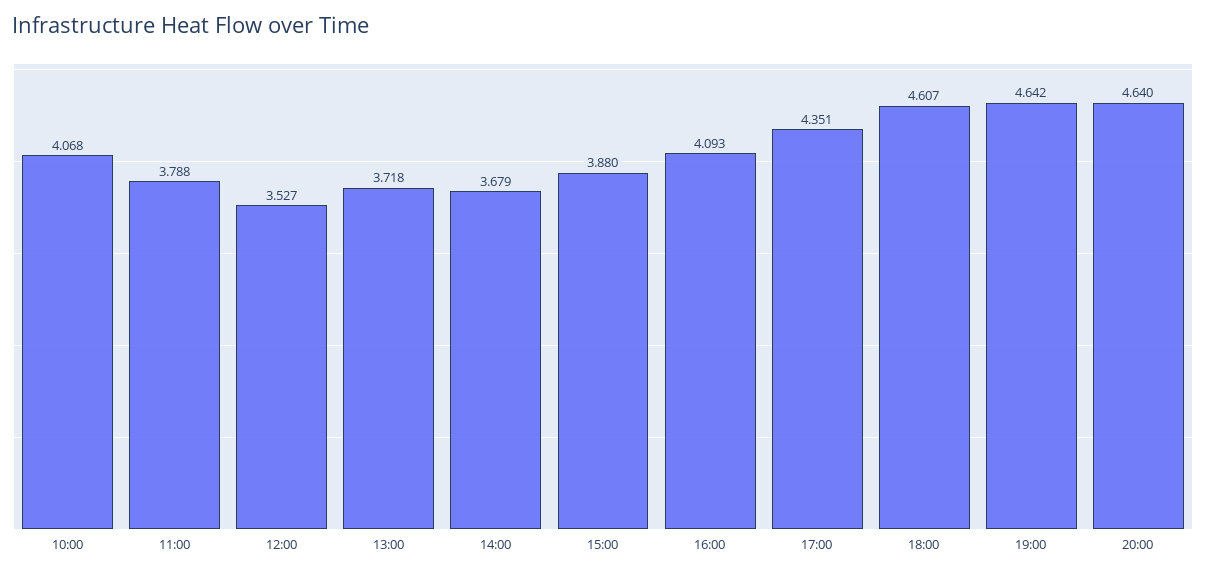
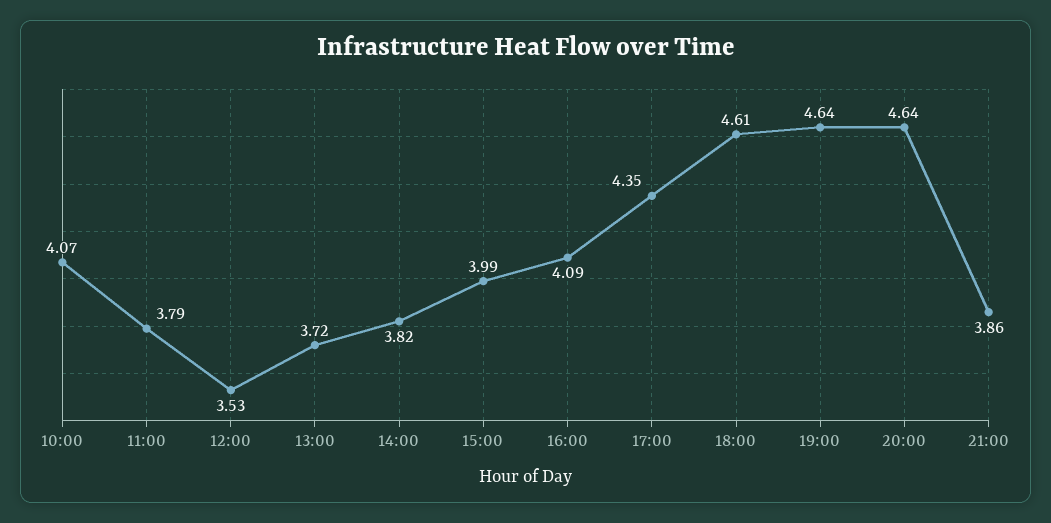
14:00: 3.679 -> 3.82
15:00: 3.88 -> 3.99
21:00: none -> 3.86

